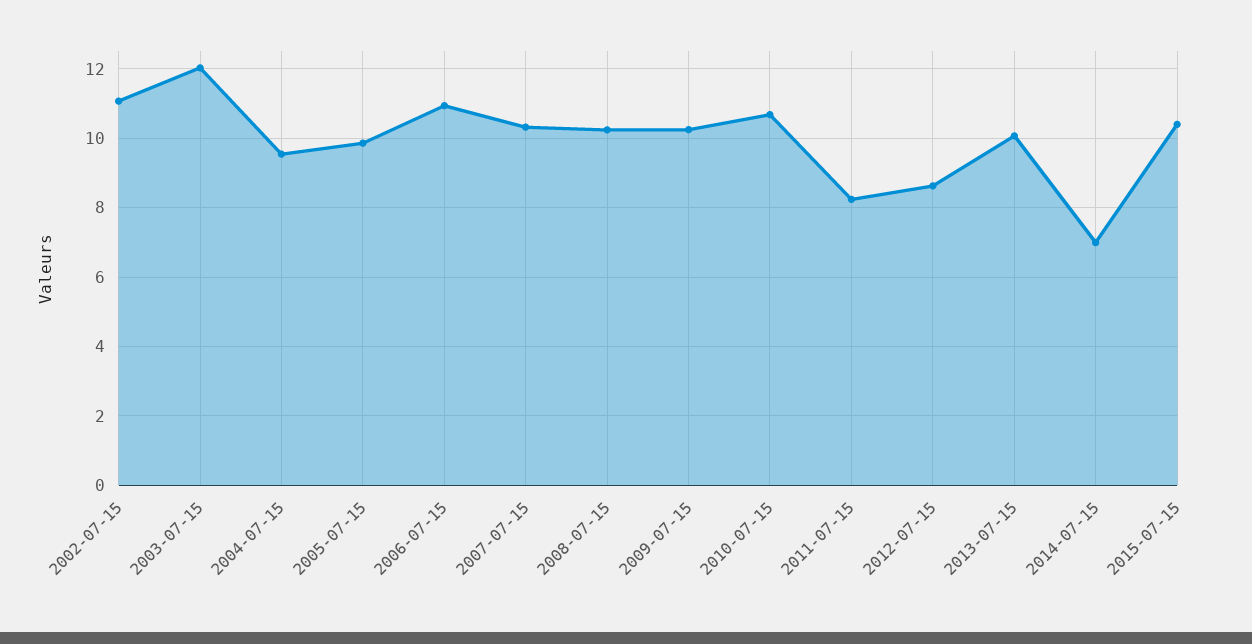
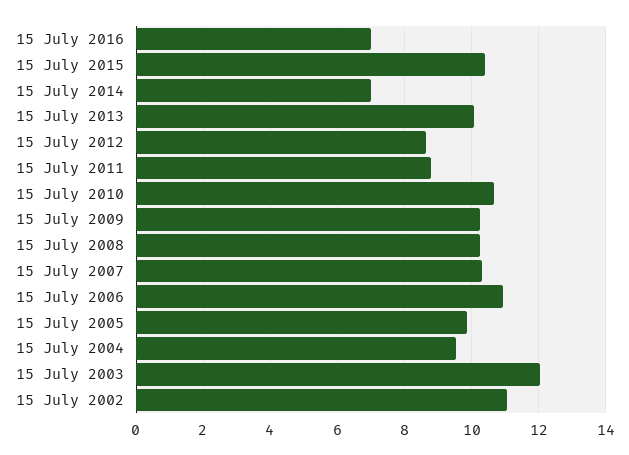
2011-07-15: 8.2 -> 8.8
15 July 2016: none -> 7

